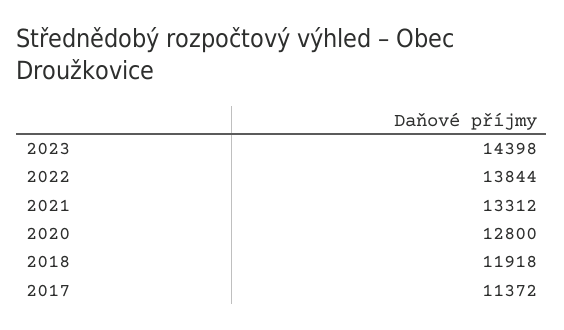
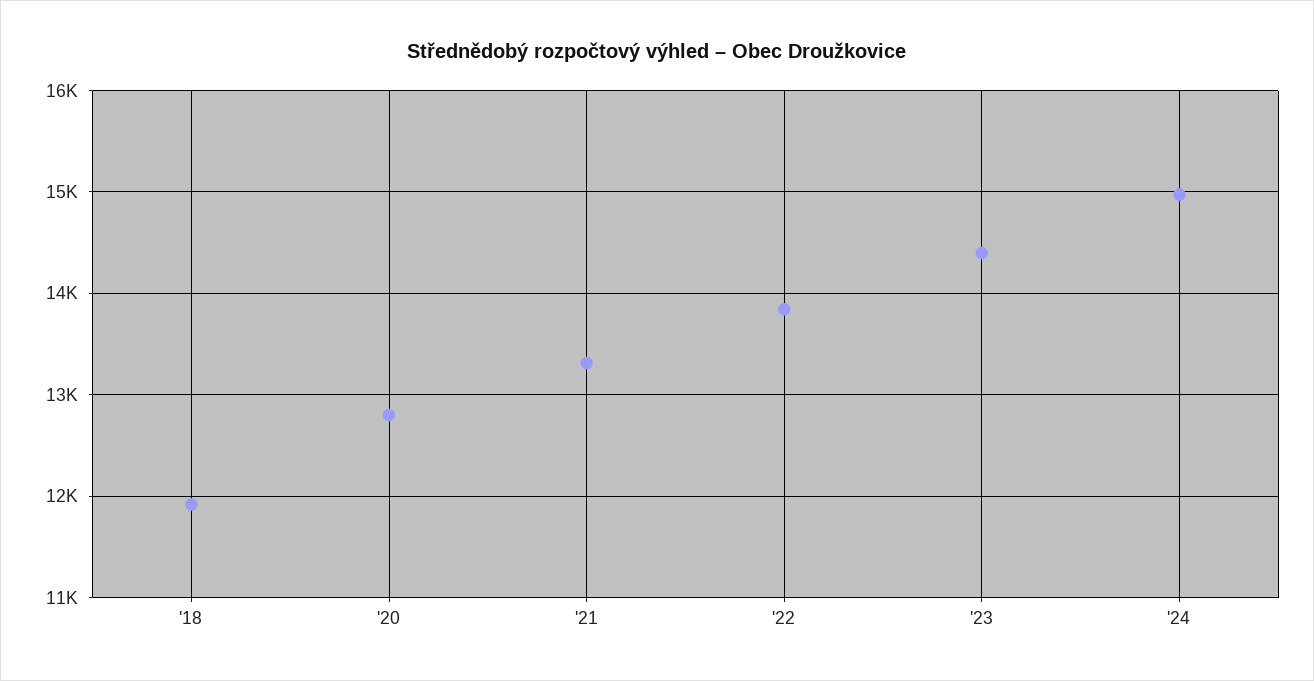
2017: 11372 -> none
'24: none -> 15000

